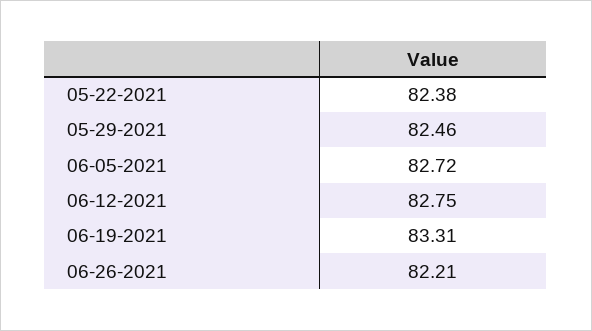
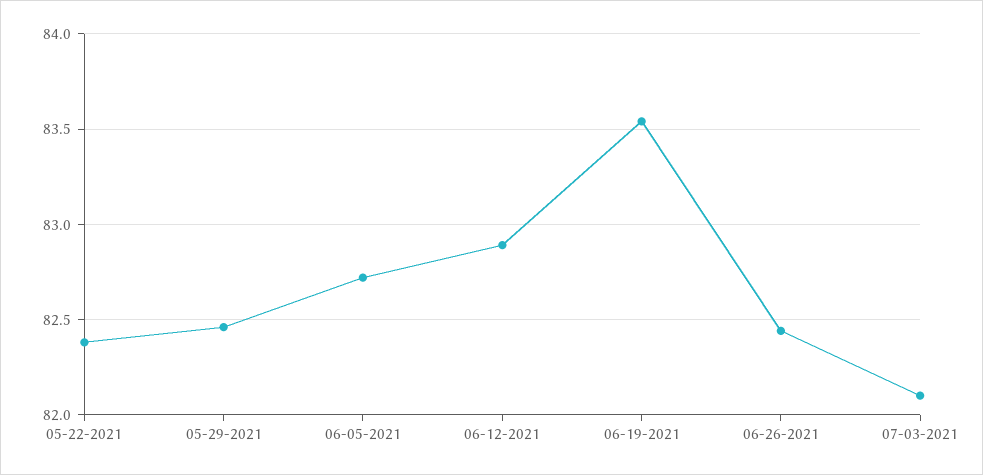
06-12-2021: 82.75 -> 82.9
06-19-2021: 83.31 -> 83.55
06-26-2021: 82.21 -> 82.45
07-03-2021: none -> 82.1

